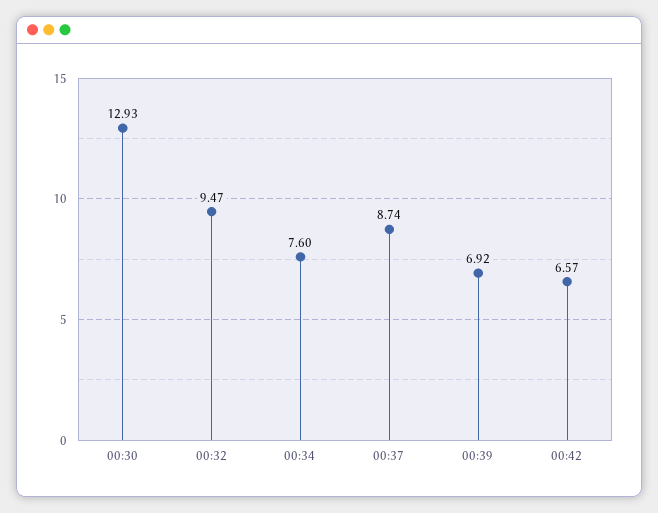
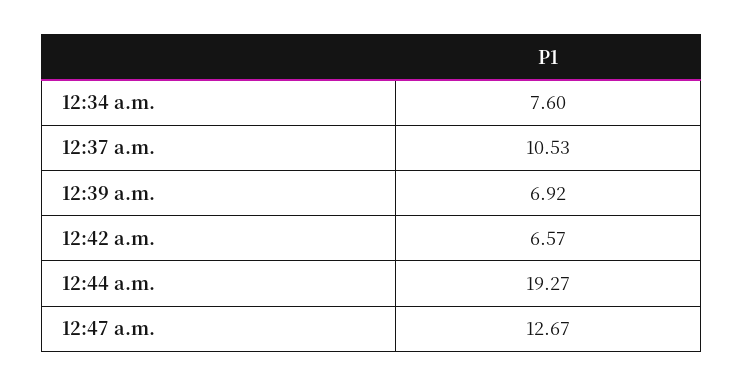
00:30: 12.93 -> none
00:32: 9.47 -> none
00:37: 8.74 -> 10.53
12:44 a.m.: none -> 19.27
12:47 a.m.: none -> 12.67

